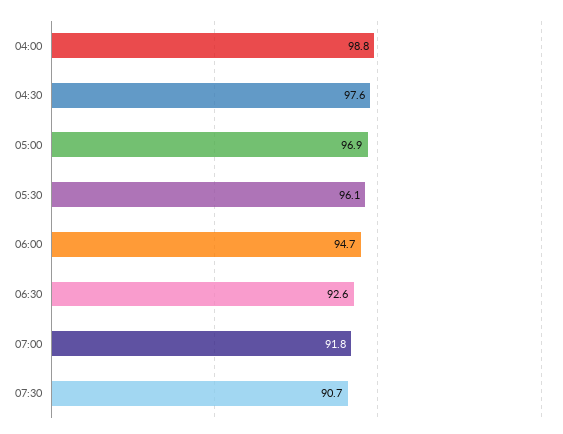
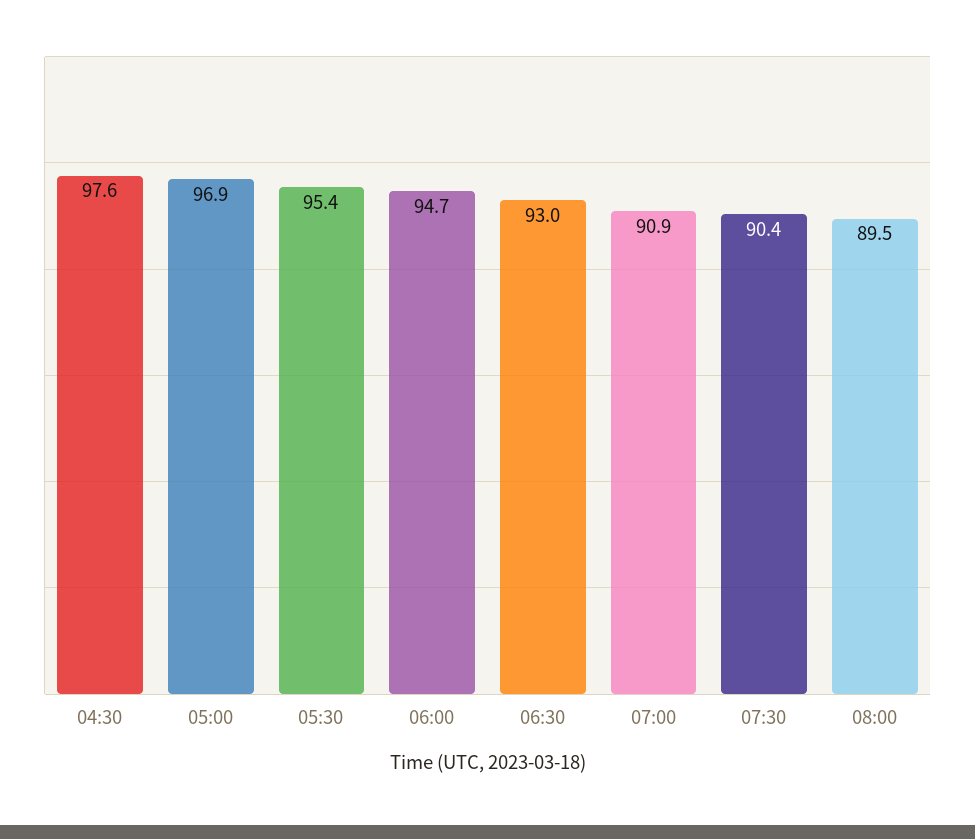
04:00: 98.8 -> none
05:30: 96.1 -> 95.4
06:30: 92.6 -> 93
07:00: 91.8 -> 90.9
07:30: 90.7 -> 90.4
08:00: none -> 89.5

